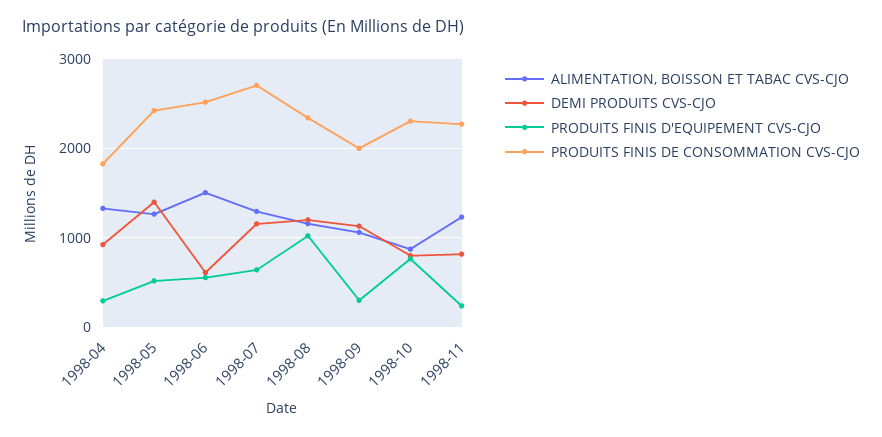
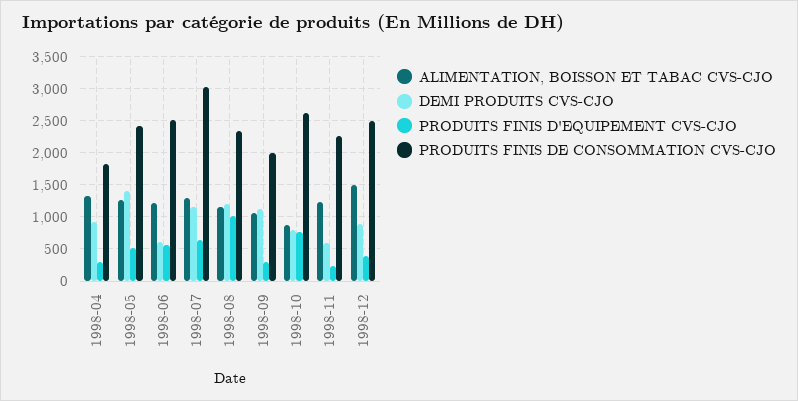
ALIMENTATION, BOISSON ET TABAC CVS-CJO, 1998-06: 1500 -> 1200
PRODUITS FINIS DE CONSOMMATION CVS-CJO, 1998-07: 2700 -> 3000
PRODUITS FINIS DE CONSOMMATION CVS-CJO, 1998-10: 2300 -> 2600
DEMI PRODUITS CVS-CJO, 1998-11: 800 -> 600
ALIMENTATION, BOISSON ET TABAC CVS-CJO, 1998-12: none -> 1500
DEMI PRODUITS CVS-CJO, 1998-12: none -> 900
PRODUITS FINIS D'EQUIPEMENT CVS-CJO, 1998-12: none -> 400
PRODUITS FINIS DE CONSOMMATION CVS-CJO, 1998-12: none -> 2500

